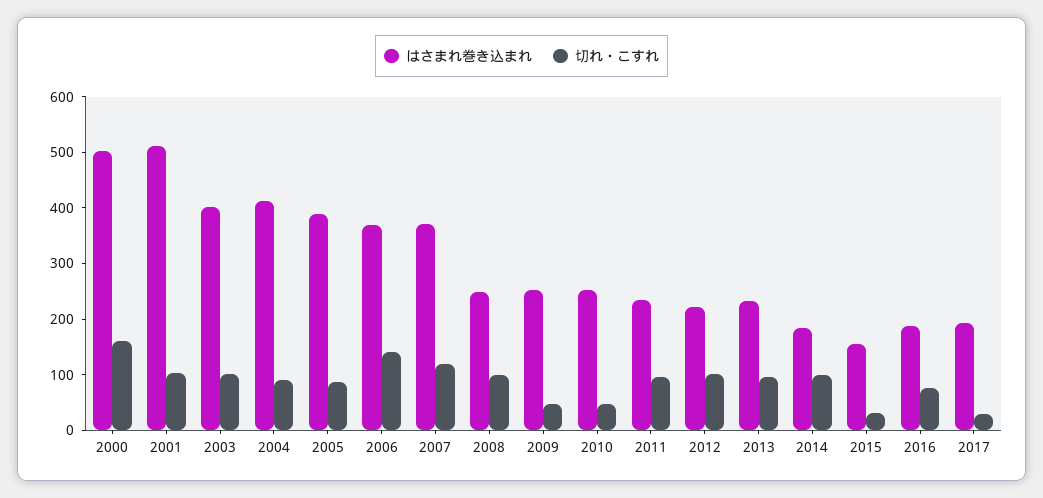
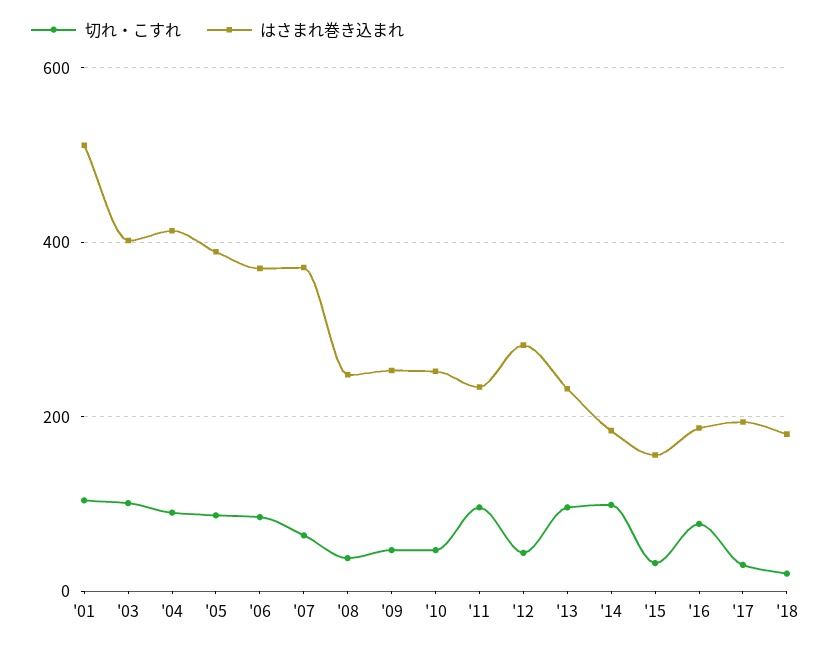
はさまれ巻き込まれ, 2000: 500 -> none
切れ・こすれ, 2000: 160 -> none
切れ・こすれ, 2006: 140 -> 80
切れ・こすれ, 2007: 120 -> 60
切れ・こすれ, 2008: 100 -> 40
はさまれ巻き込まれ, 2012: 220 -> 280
切れ・こすれ, 2012: 100 -> 40
切れ・こすれ, '18: none -> 20
はさまれ巻き込まれ, '18: none -> 180

